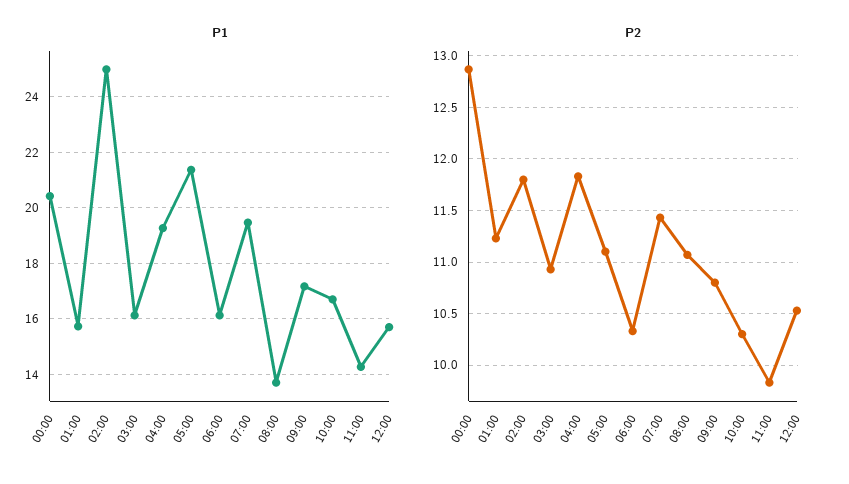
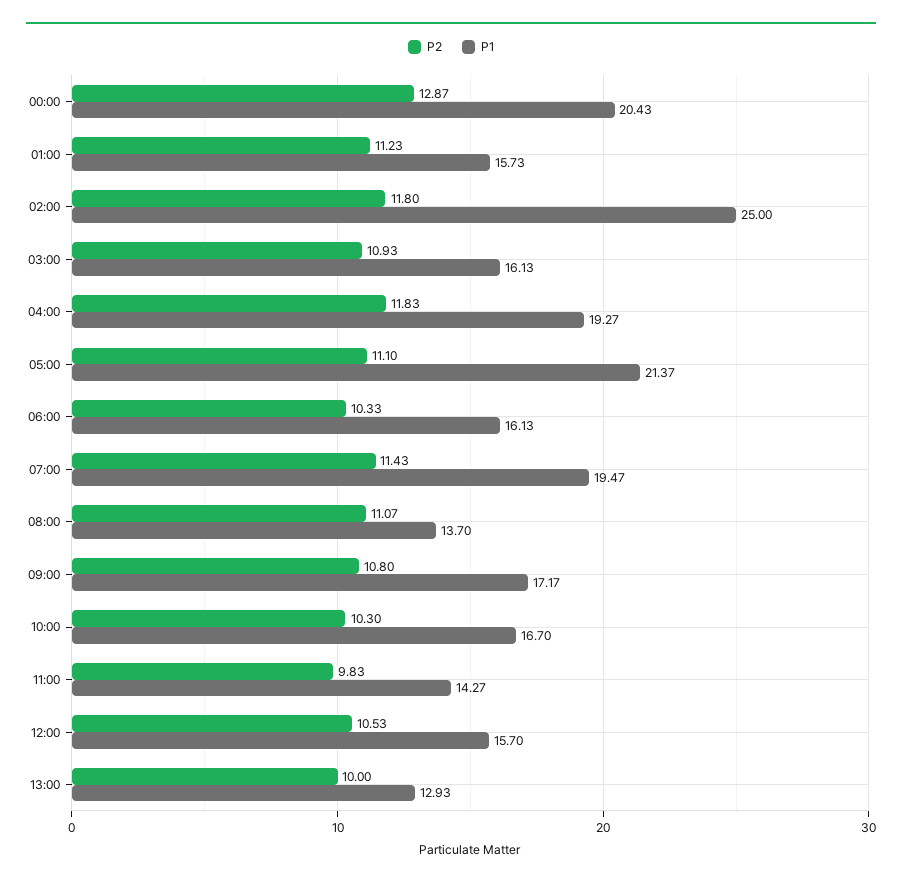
P2, 13:00: none -> 10
P1, 13:00: none -> 12.93

